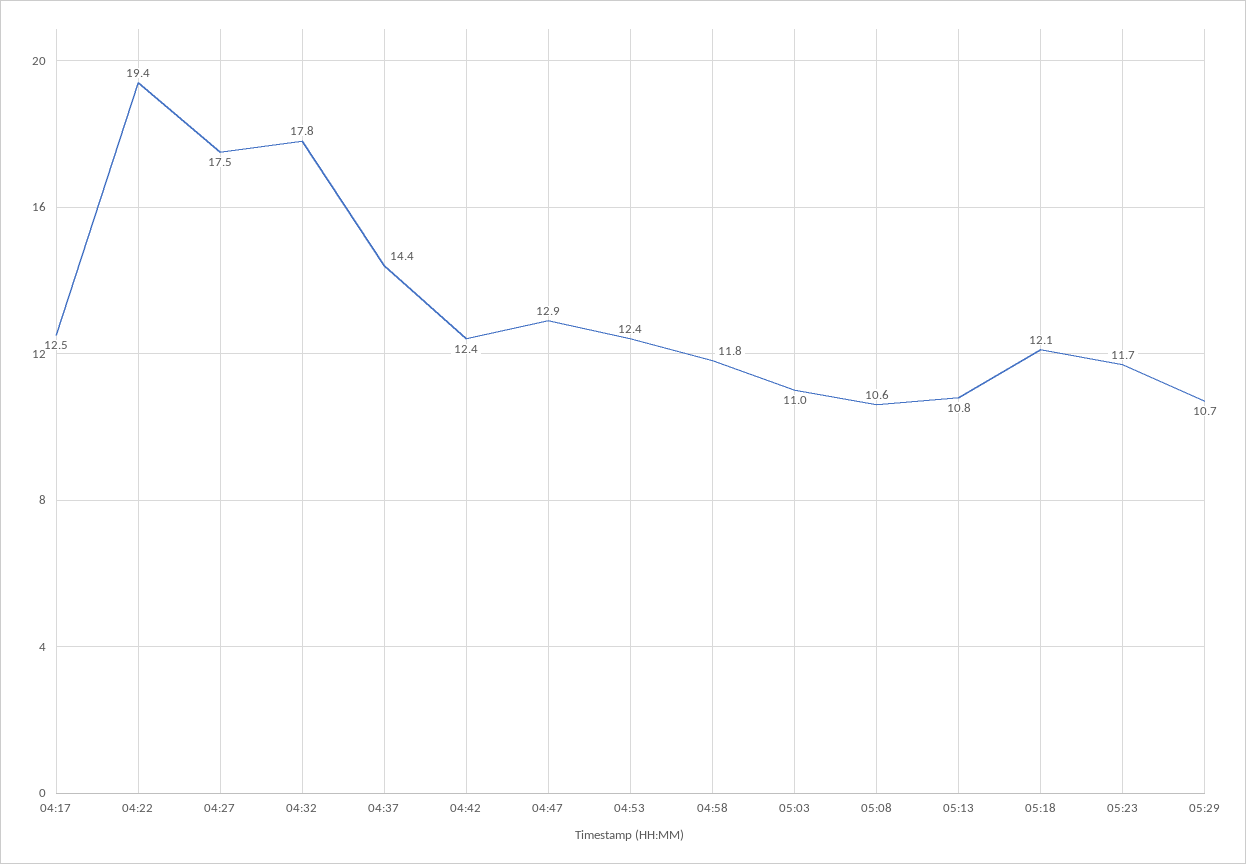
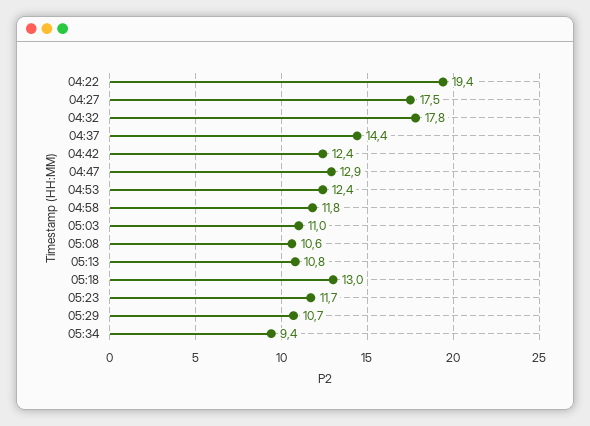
04:17: 12.5 -> none
05:18: 12.1 -> 13
05:34: none -> 9.4

